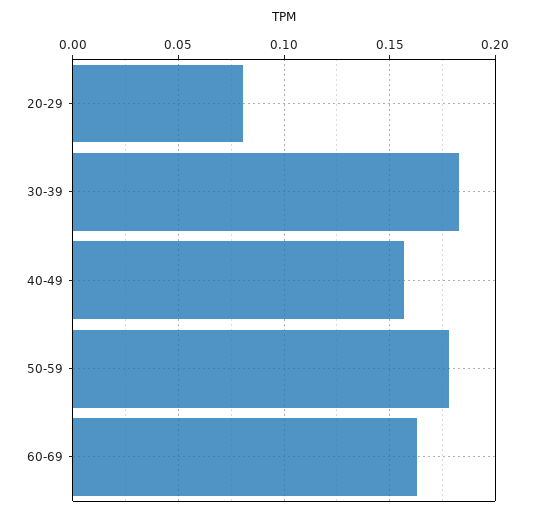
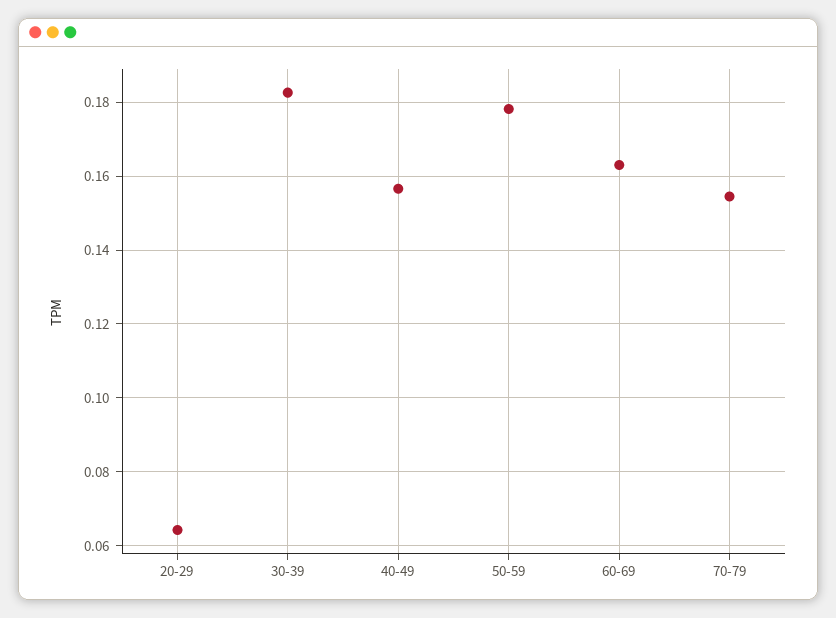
20-29: 0.08 -> 0.064
70-79: none -> 0.154

